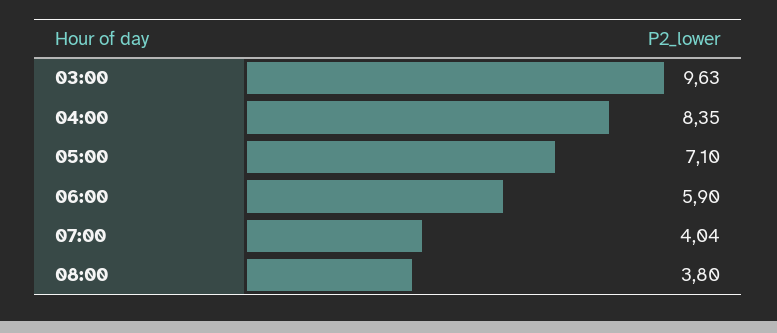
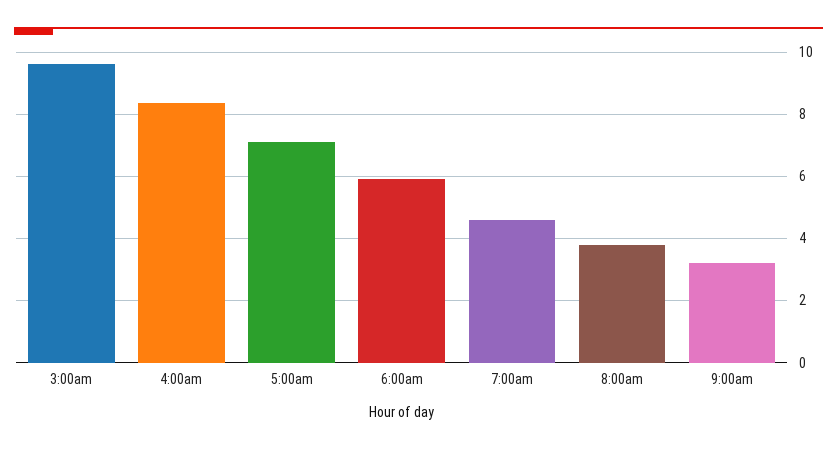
07:00: 4.04 -> 4.6
9:00am: none -> 3.2

